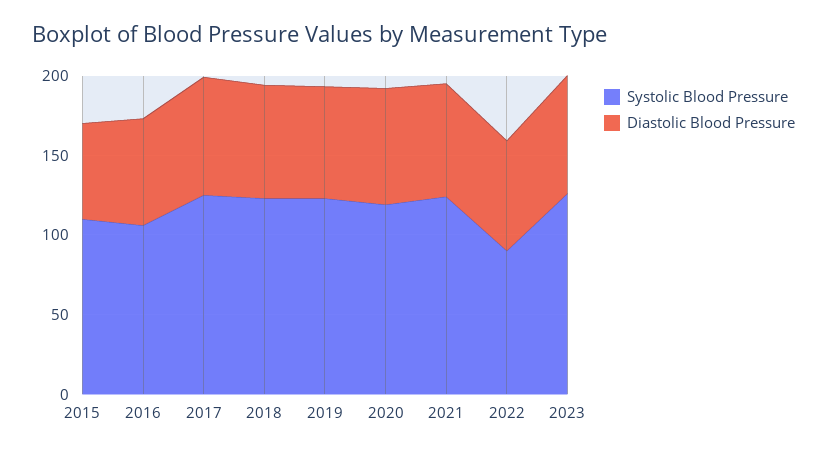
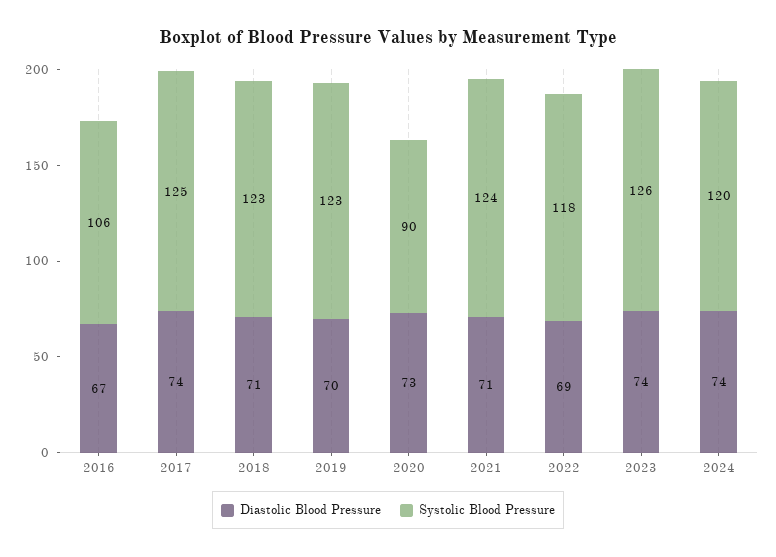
Systolic Blood Pressure, 2015: 110 -> none
Diastolic Blood Pressure, 2015: 60 -> none
Systolic Blood Pressure, 2020: 120 -> 90
Systolic Blood Pressure, 2022: 90 -> 118
Diastolic Blood Pressure, 2024: none -> 74
Systolic Blood Pressure, 2024: none -> 120

